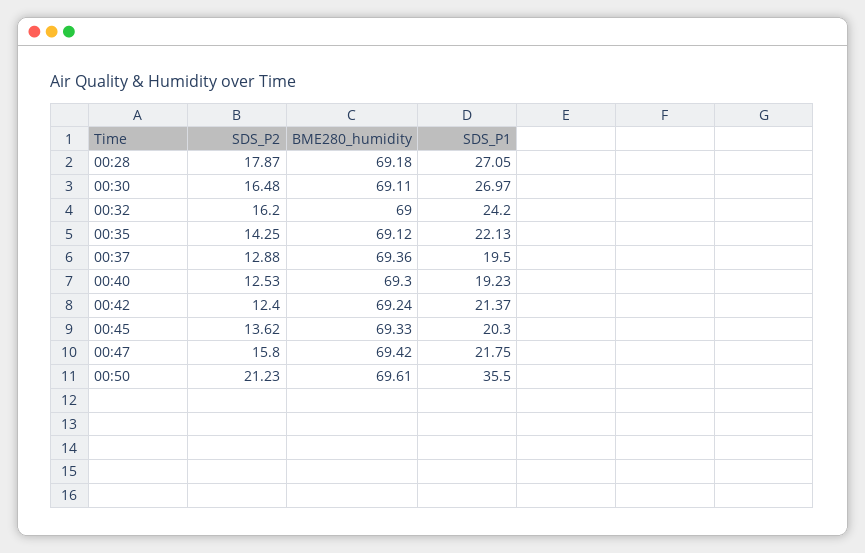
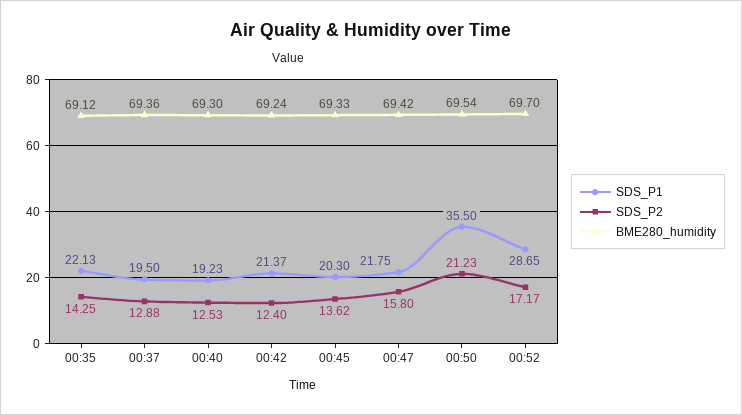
SDS_P2, 00:28: 17.87 -> none
BME280_humidity, 00:28: 69.18 -> none
SDS_P1, 00:28: 27.05 -> none
SDS_P2, 00:30: 16.48 -> none
BME280_humidity, 00:30: 69.11 -> none
SDS_P1, 00:30: 26.97 -> none
SDS_P2, 00:32: 16.2 -> none
BME280_humidity, 00:32: 69 -> none
SDS_P1, 00:32: 24.2 -> none
BME280_humidity, 00:50: 69.61 -> 69.54
SDS_P1, 00:52: none -> 28.65
SDS_P2, 00:52: none -> 17.17
BME280_humidity, 00:52: none -> 69.7

